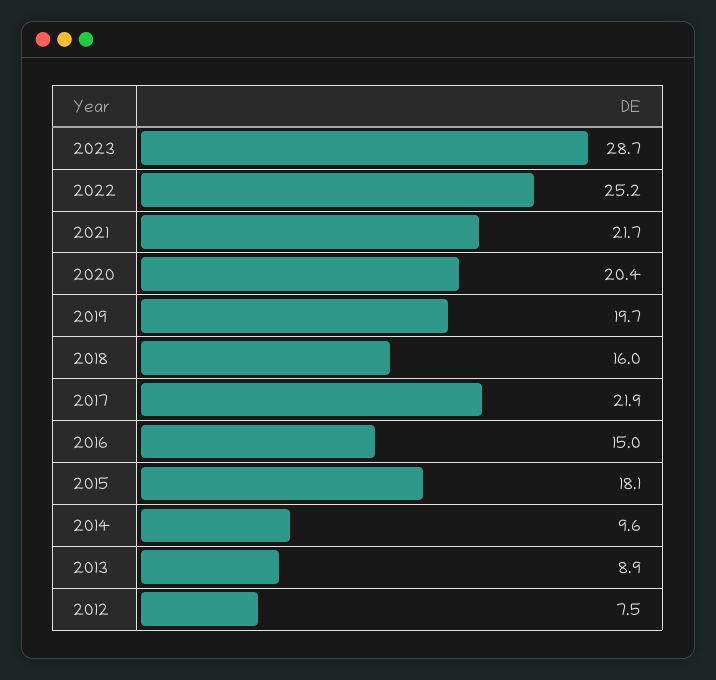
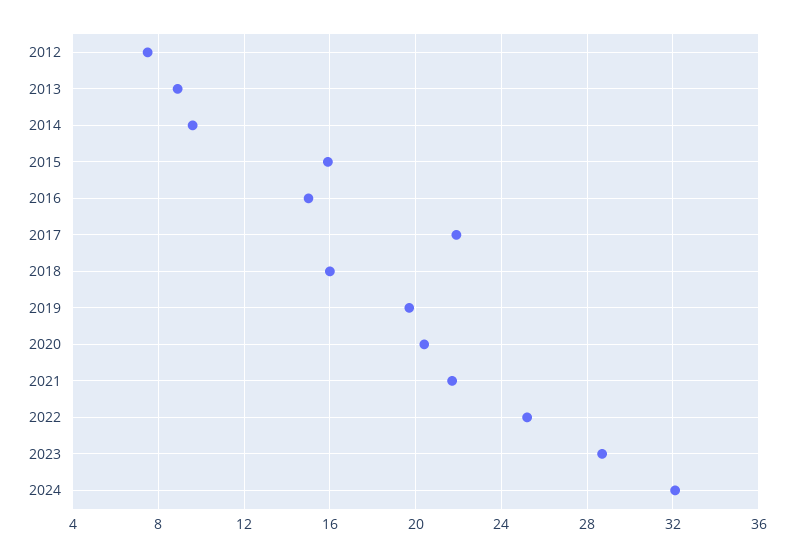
2015: 18.1 -> 16
2024: none -> 32

